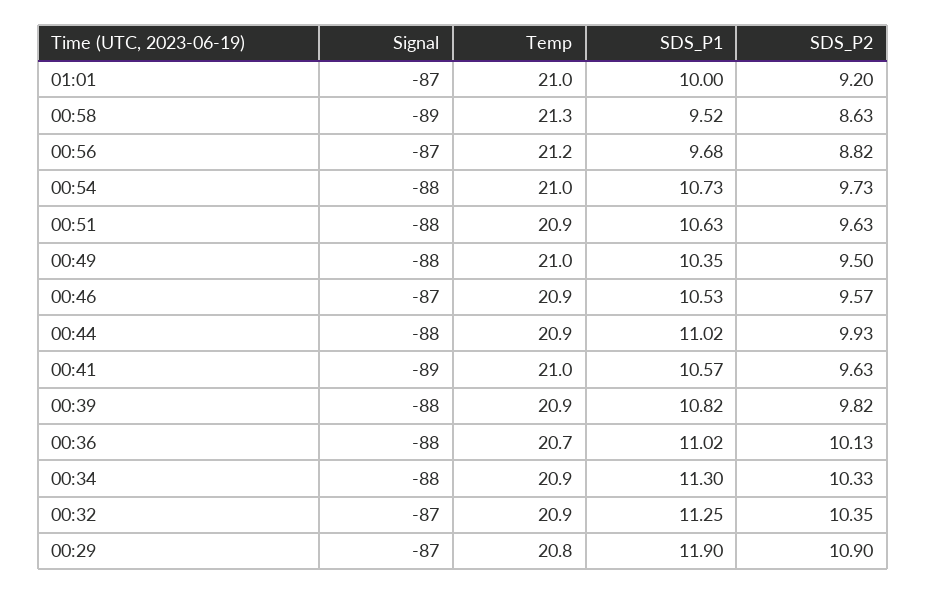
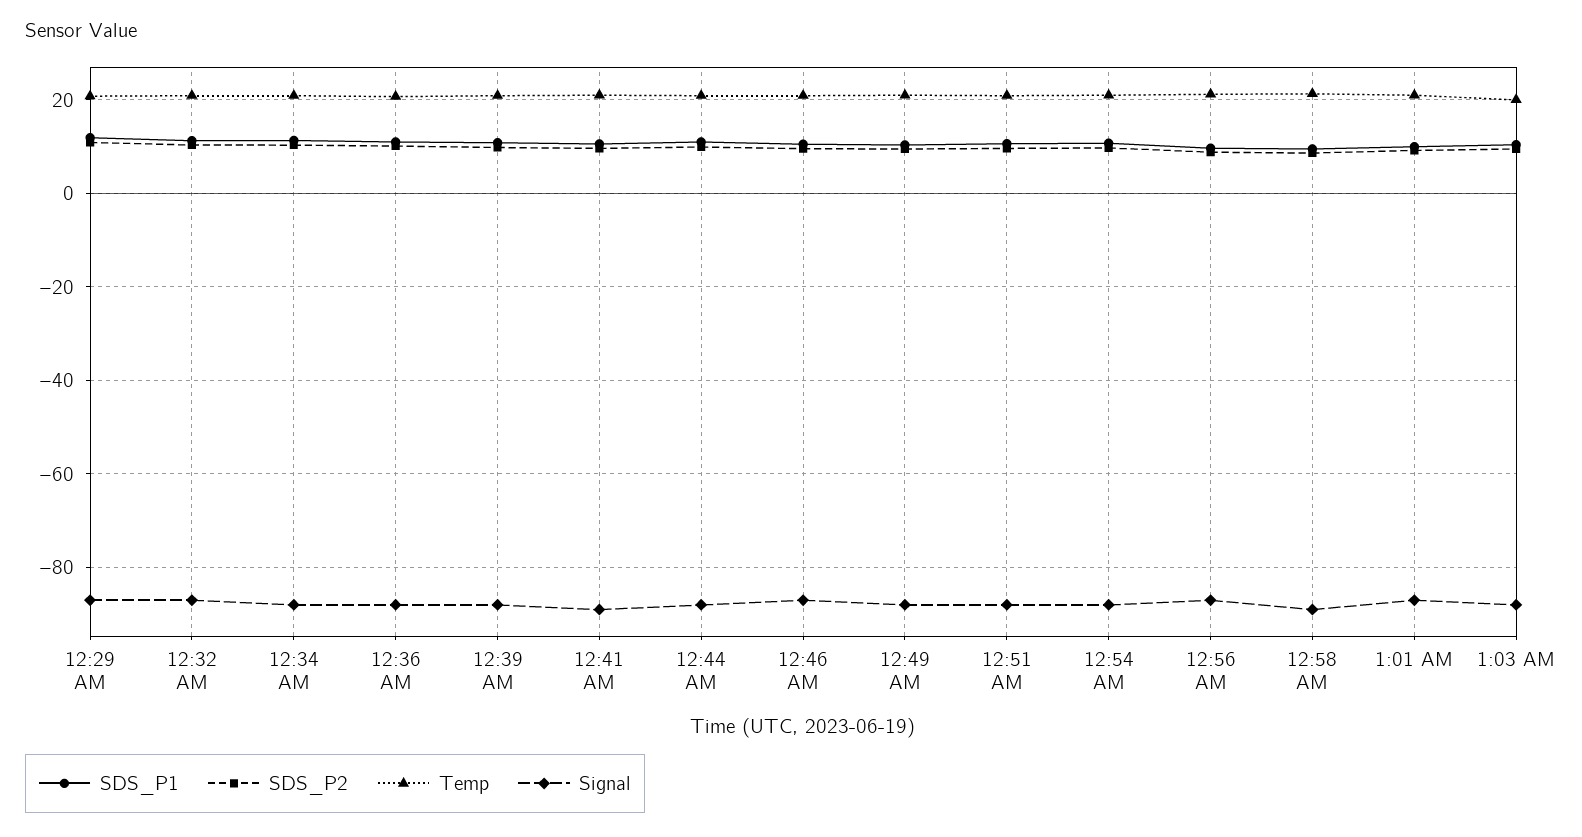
SDS_P1, 1:03 AM: none -> 10
SDS_P2, 1:03 AM: none -> 10
Temp, 1:03 AM: none -> 20
Signal, 1:03 AM: none -> -88

